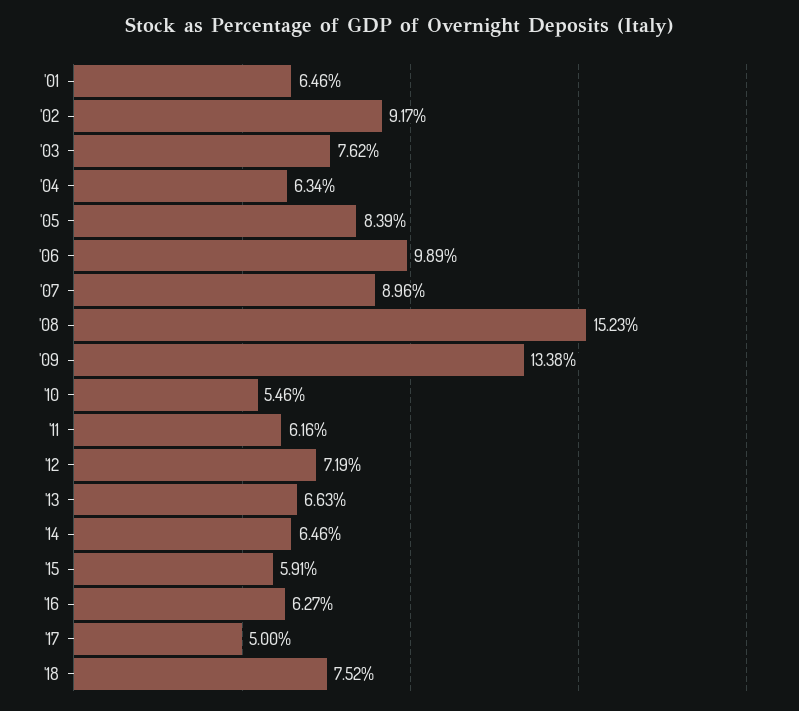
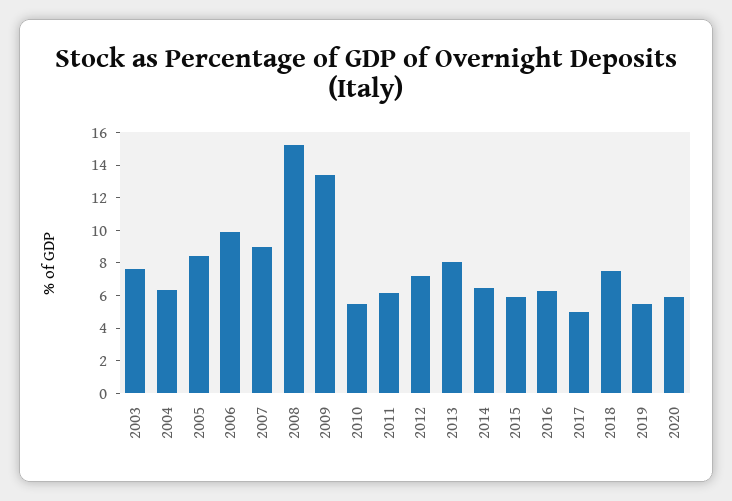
'01: 6.46 -> none
'02: 9.17 -> none
'13: 6.63 -> 8
2019: none -> 5.5
2020: none -> 6

